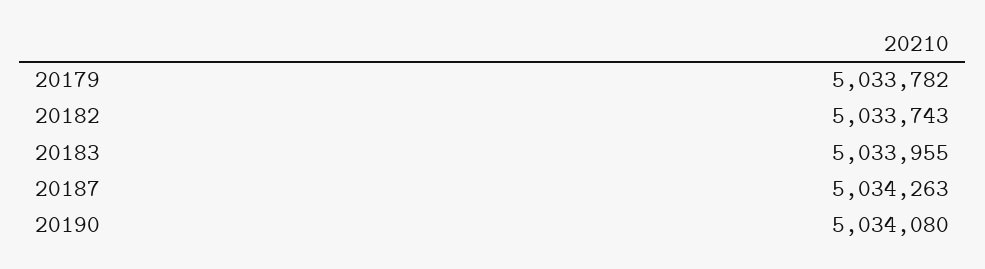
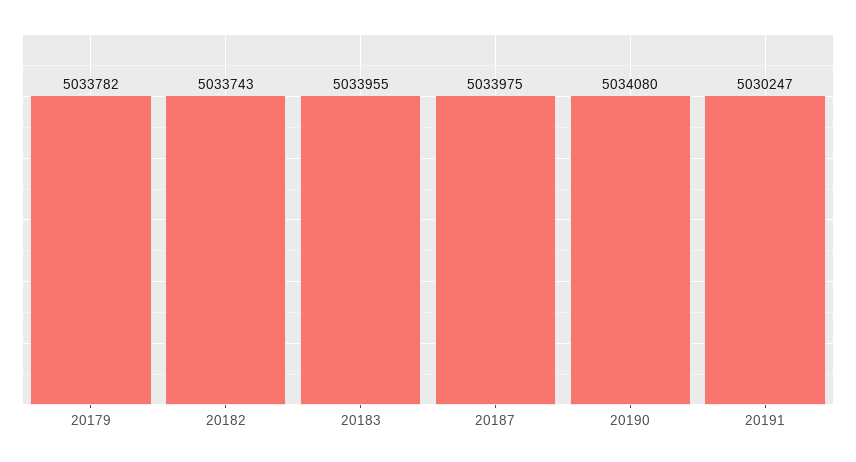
20187: 5034263 -> 5033975
20191: none -> 5030247

